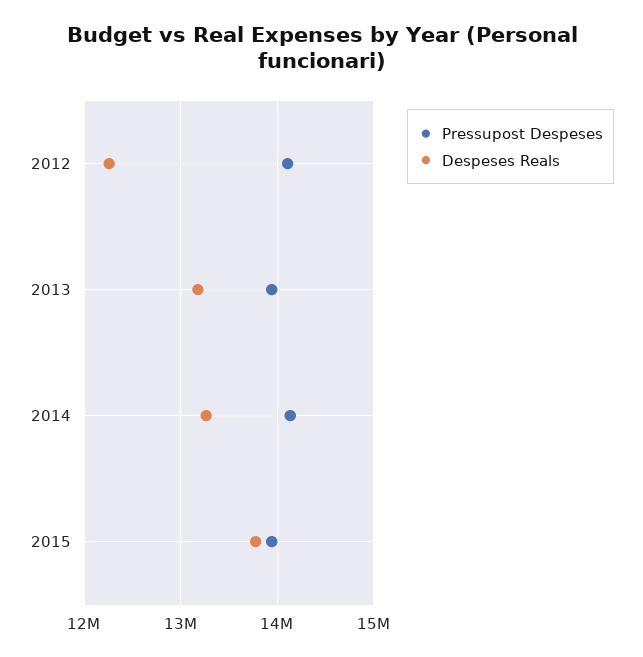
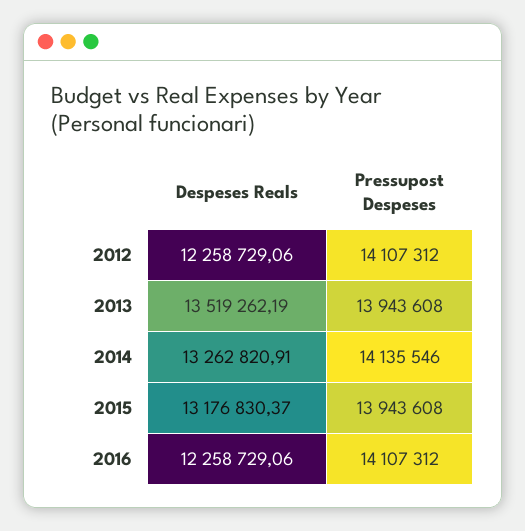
Despeses Reals, 2013: 13200000 -> 13519262.19
Despeses Reals, 2015: 13800000 -> 13176830.37
Despeses Reals, 2016: none -> 12258729.06
Pressupost Despeses, 2016: none -> 14107312

